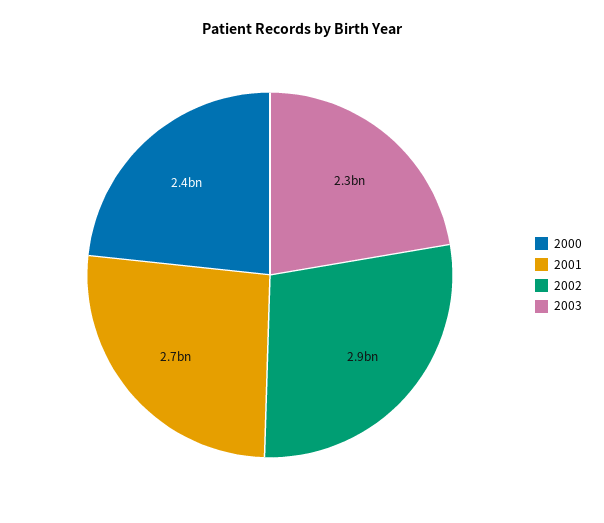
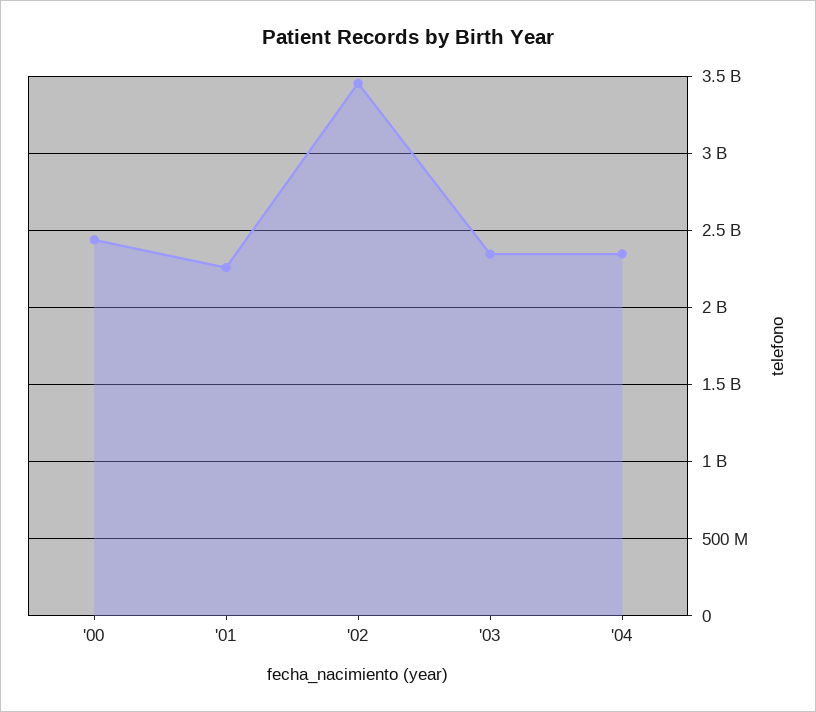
2001: 2700000000 -> 2250000000
2002: 2900000000 -> 3450000000
'04: none -> 2350000000

